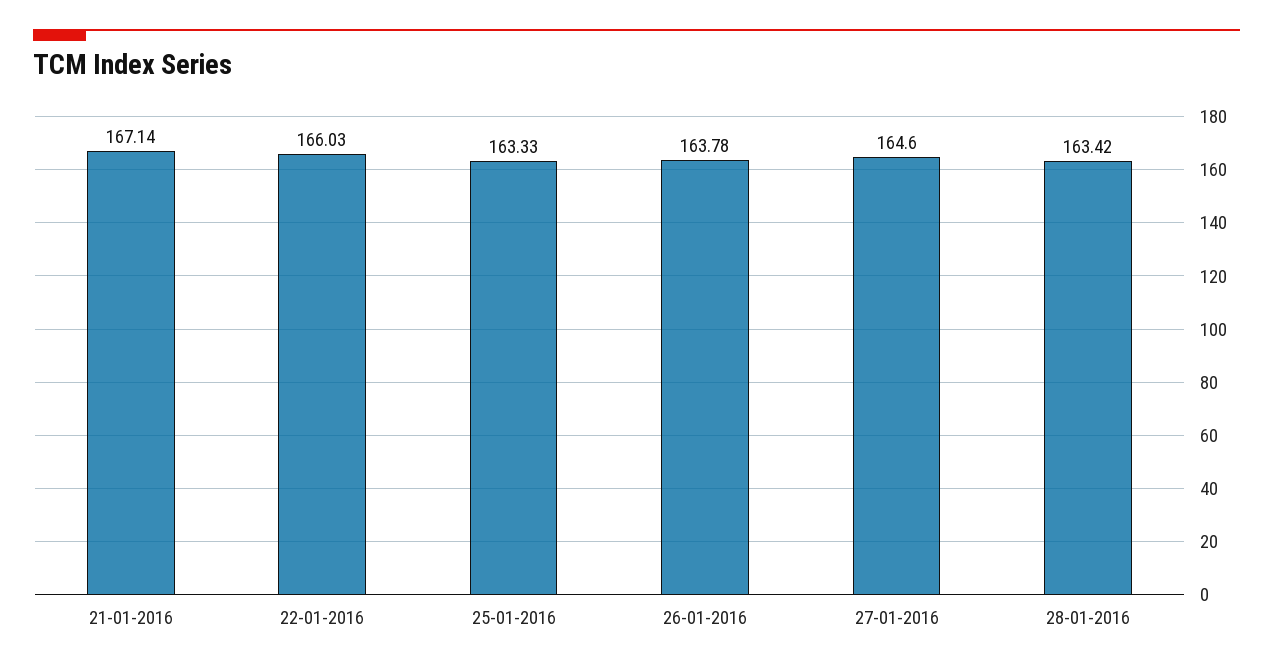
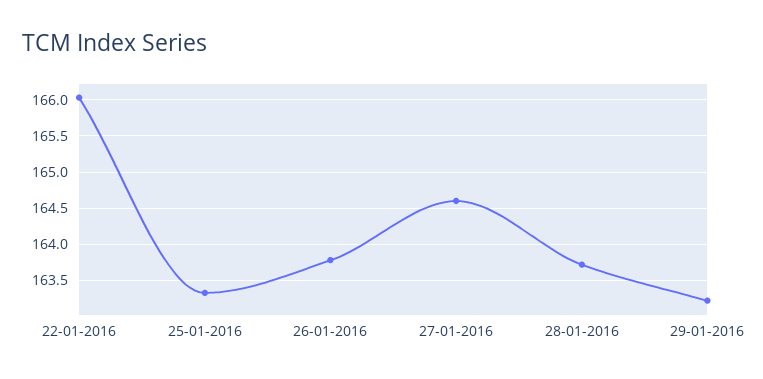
21-01-2016: 167.14 -> none
28-01-2016: 163.42 -> 163.7
29-01-2016: none -> 163.2

